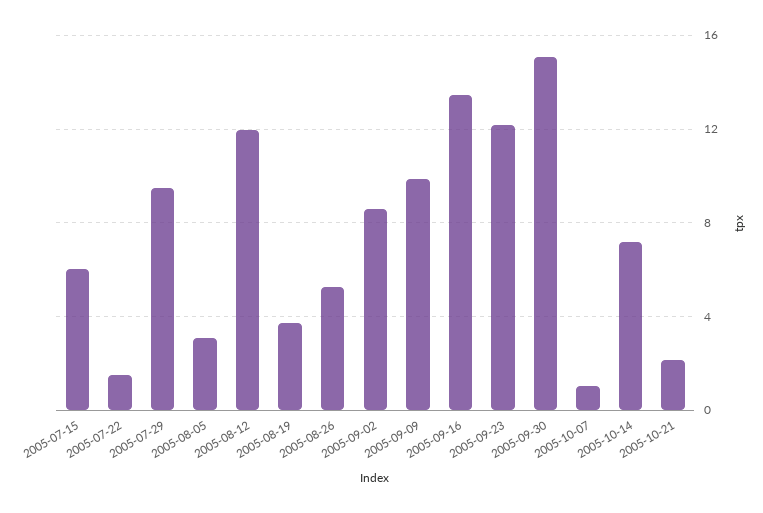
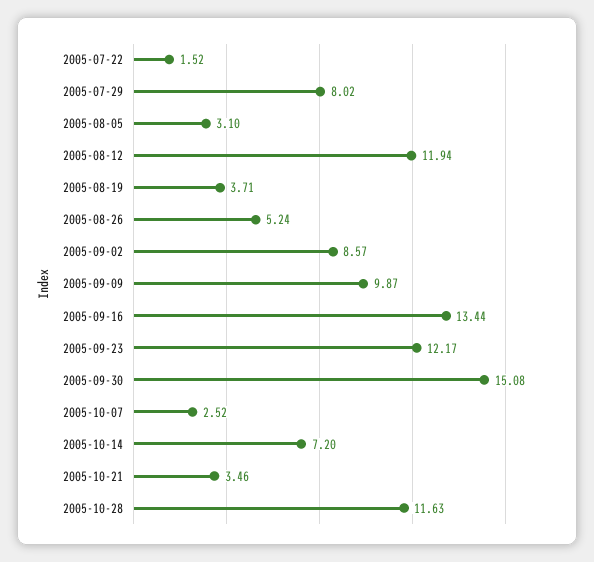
2005-07-15: 6 -> none
2005-07-29: 9.5 -> 8.02
2005-10-07: 1 -> 2.52
2005-10-21: 2 -> 3.46
2005-10-28: none -> 11.63

